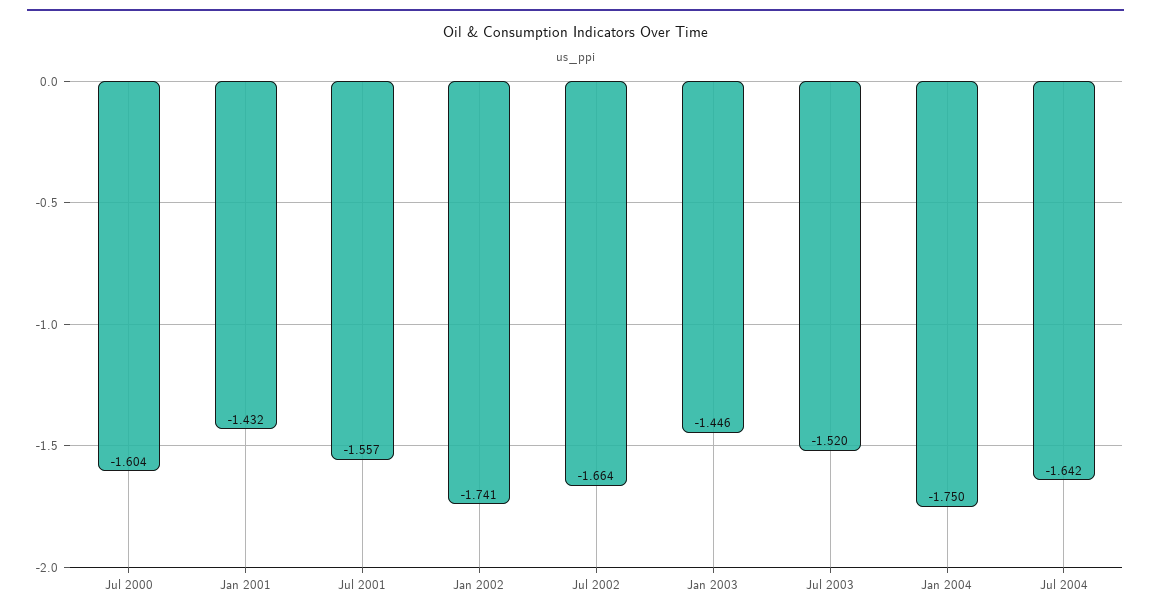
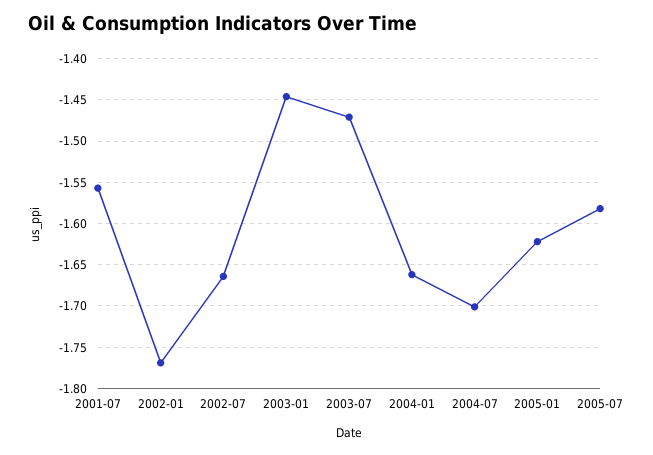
Jul 2000: -1.604 -> none
Jan 2001: -1.432 -> none
Jan 2002: -1.741 -> -1.77
Jul 2003: -1.52 -> -1.47
Jan 2004: -1.75 -> -1.66
Jul 2004: -1.642 -> -1.7
2005-01: none -> -1.62
2005-07: none -> -1.58

